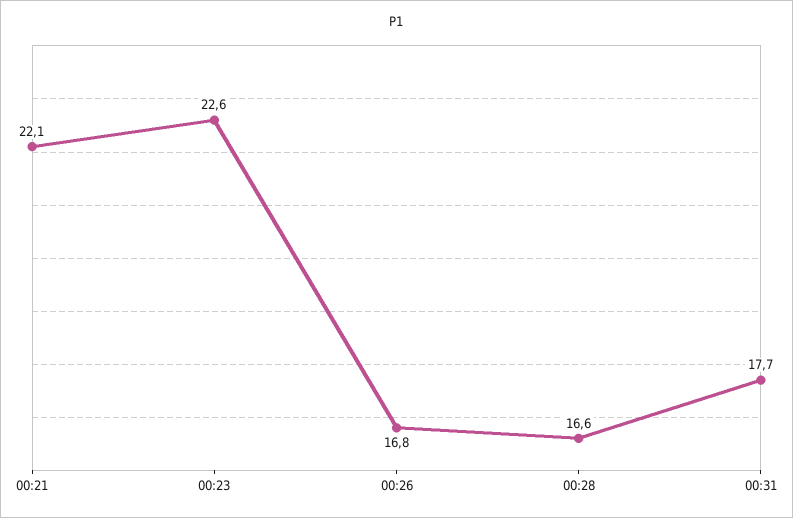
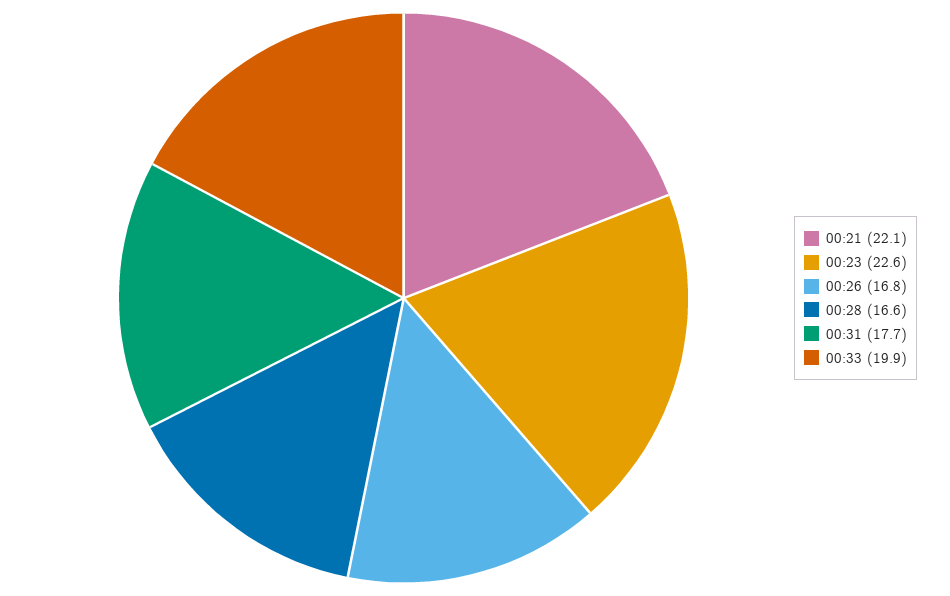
00:33: none -> 19.9

